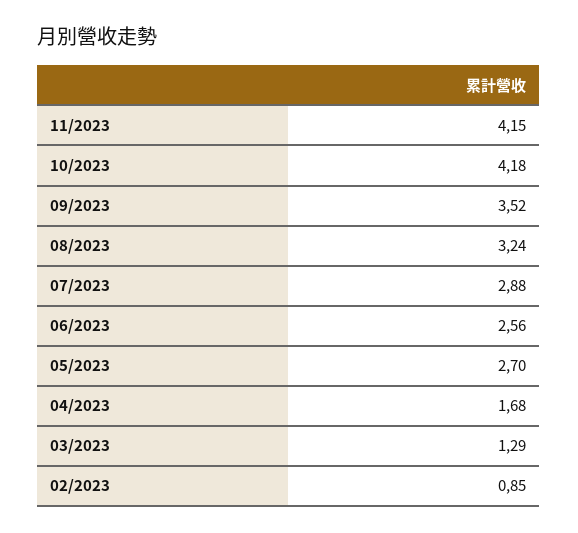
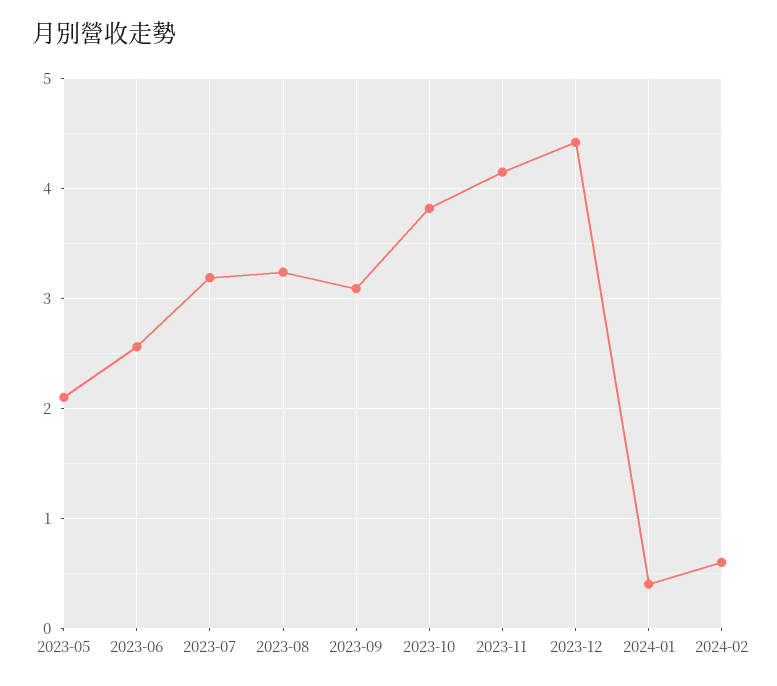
10/2023: 4.18 -> 3.8
09/2023: 3.52 -> 3.1
07/2023: 2.88 -> 3.2
05/2023: 2.7 -> 2.1
04/2023: 1.68 -> none
03/2023: 1.29 -> none
02/2023: 0.85 -> none
2023-12: none -> 4.4
2024-01: none -> 0.4
2024-02: none -> 0.6

